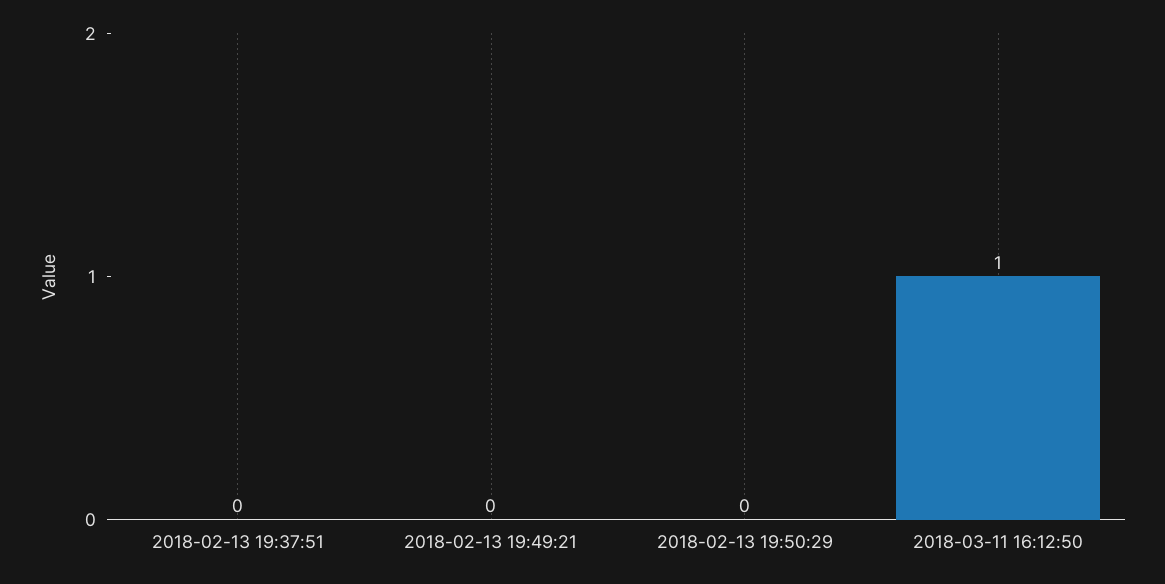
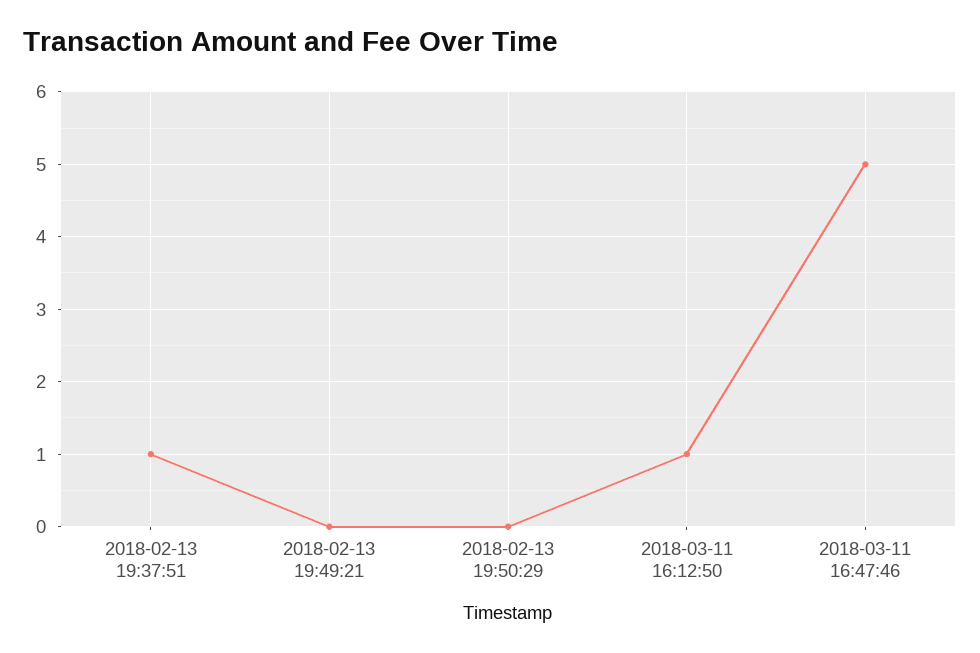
2018-02-13 19:37:51: 0 -> 1
2018-03-11 16:47:46: none -> 5

